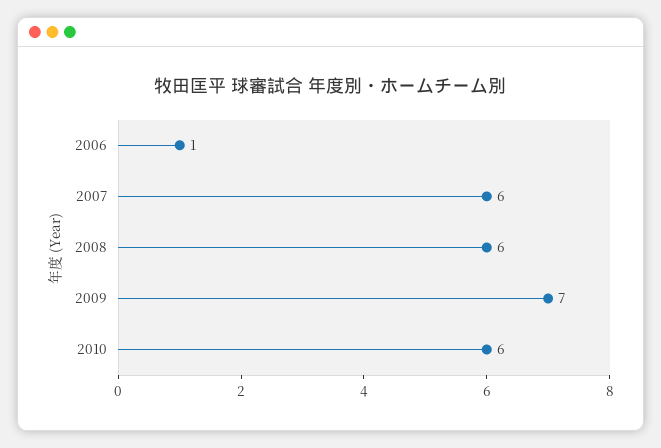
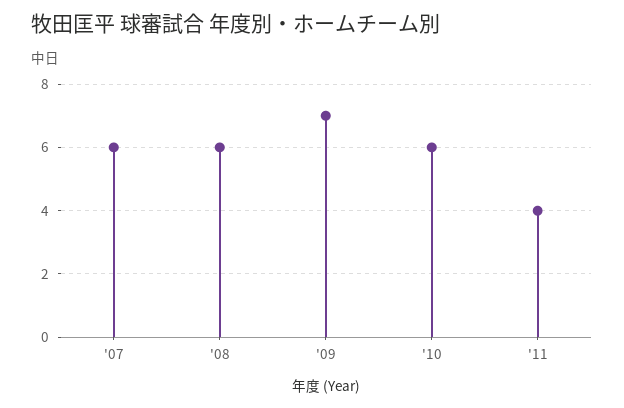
2006: 1 -> none
'11: none -> 4

